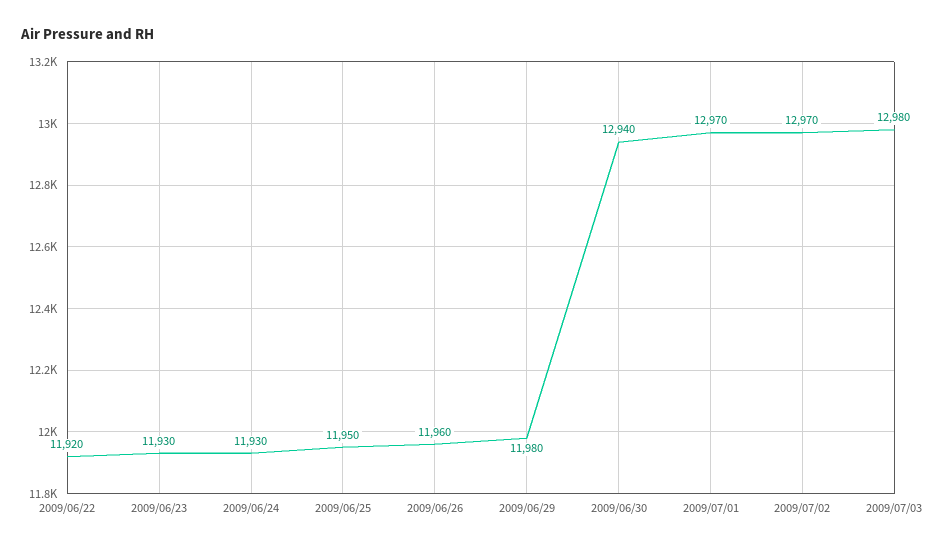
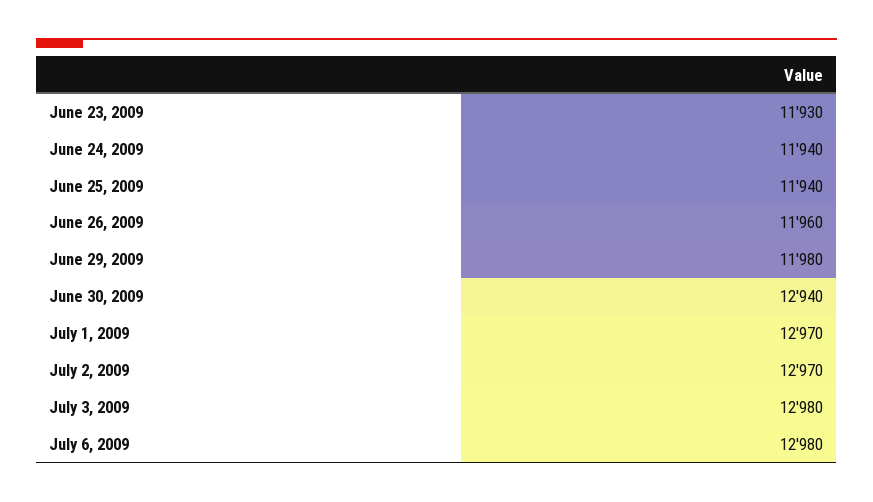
2009/06/22: 11920 -> none
2009/06/24: 11930 -> 11940
2009/06/25: 11950 -> 11940
July 6, 2009: none -> 12980

